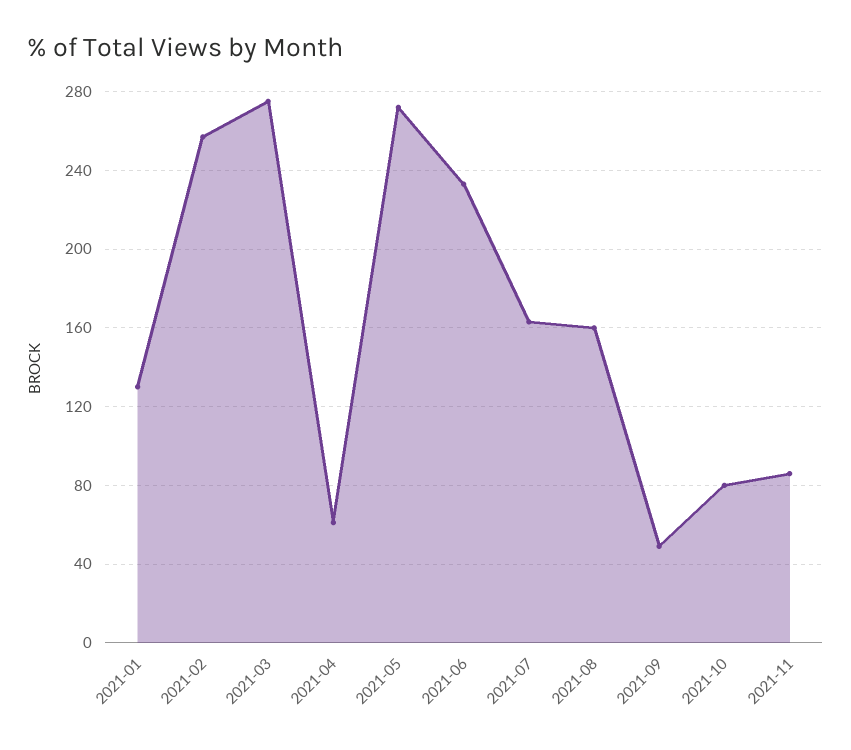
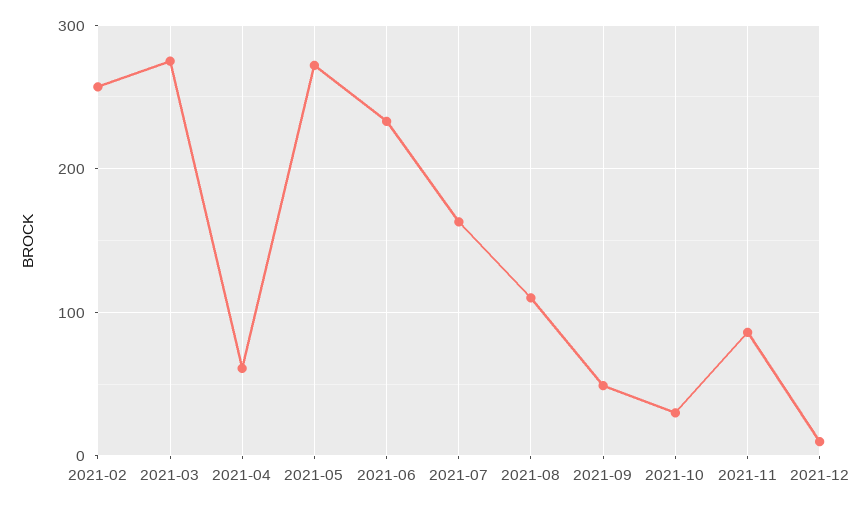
2021-01: 130 -> none
2021-08: 160 -> 110
2021-10: 80 -> 30
2021-12: none -> 10

